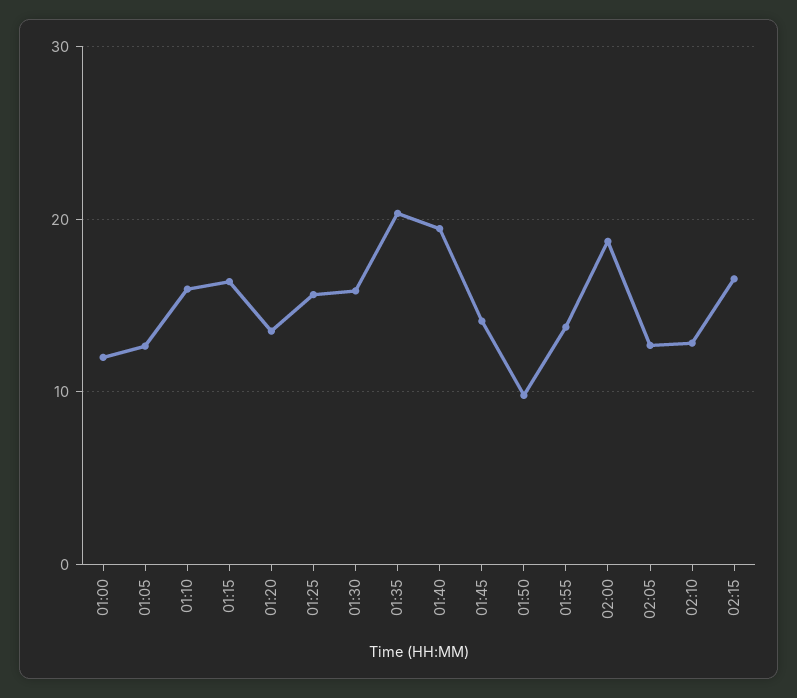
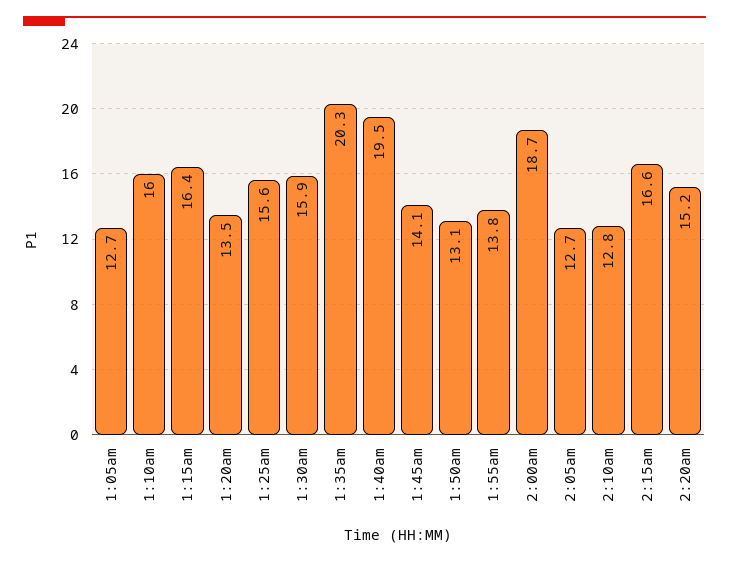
01:00: 12 -> none
01:50: 10 -> 13.1
2:20am: none -> 15.2

